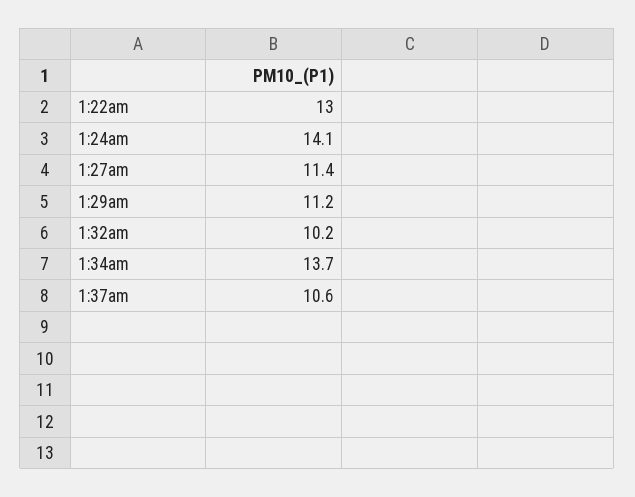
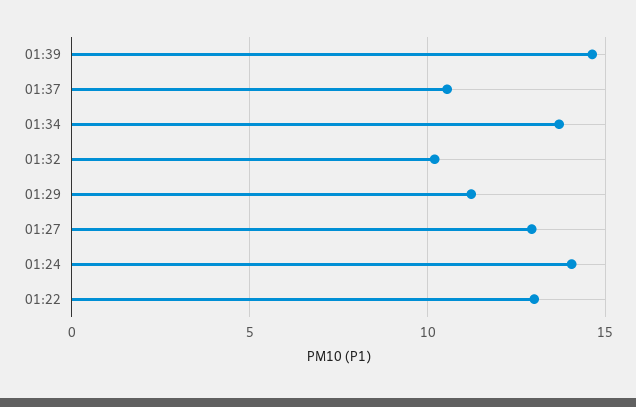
1:27am: 11.4 -> 13
01:39: none -> 14.5

